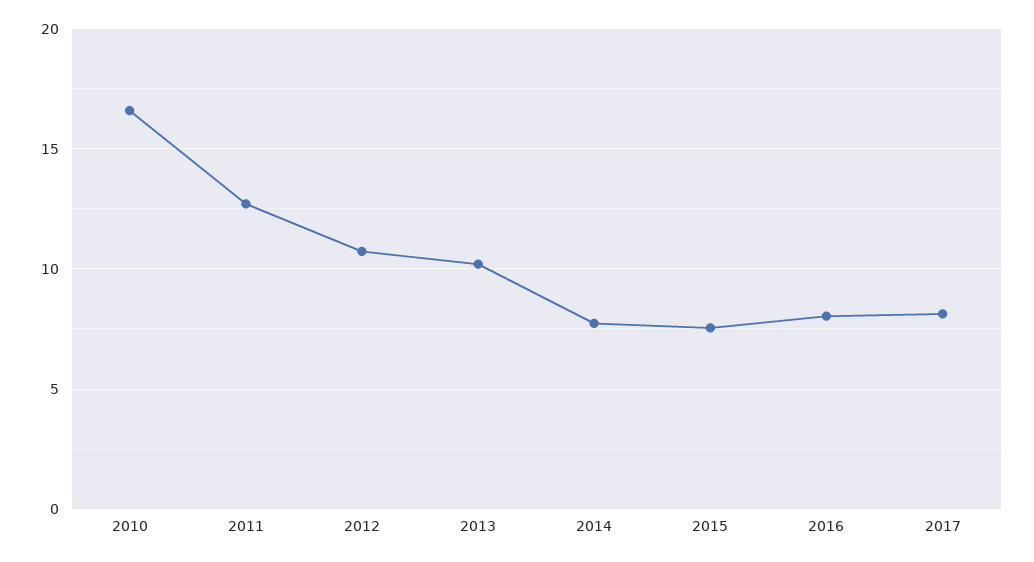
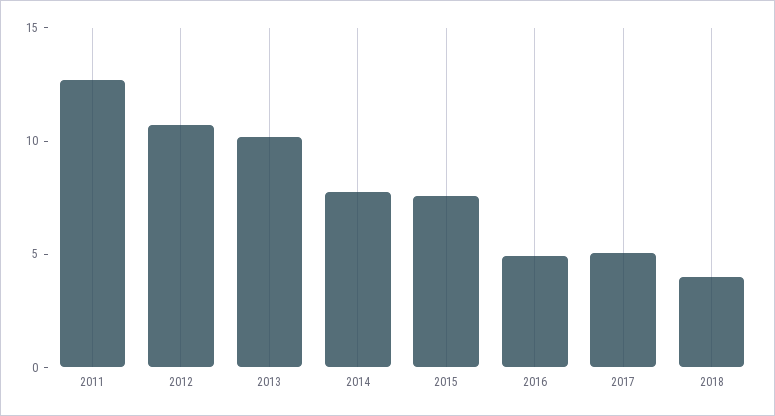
2010: 16.5 -> none
2016: 8 -> 5
2017: 8 -> 5
2018: none -> 4

